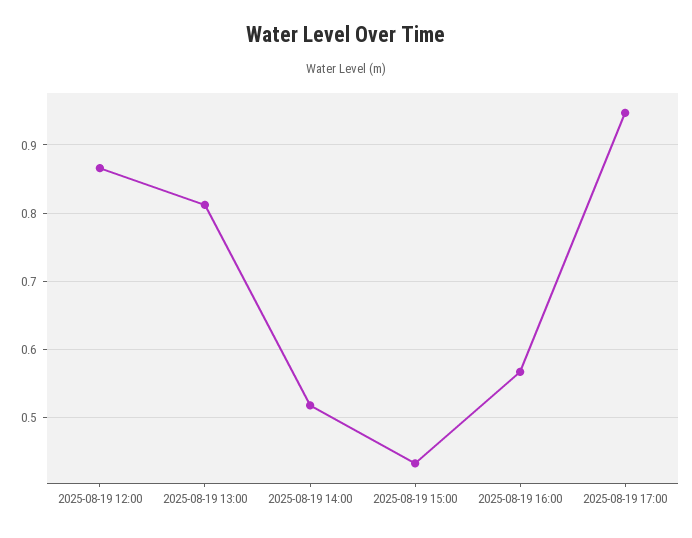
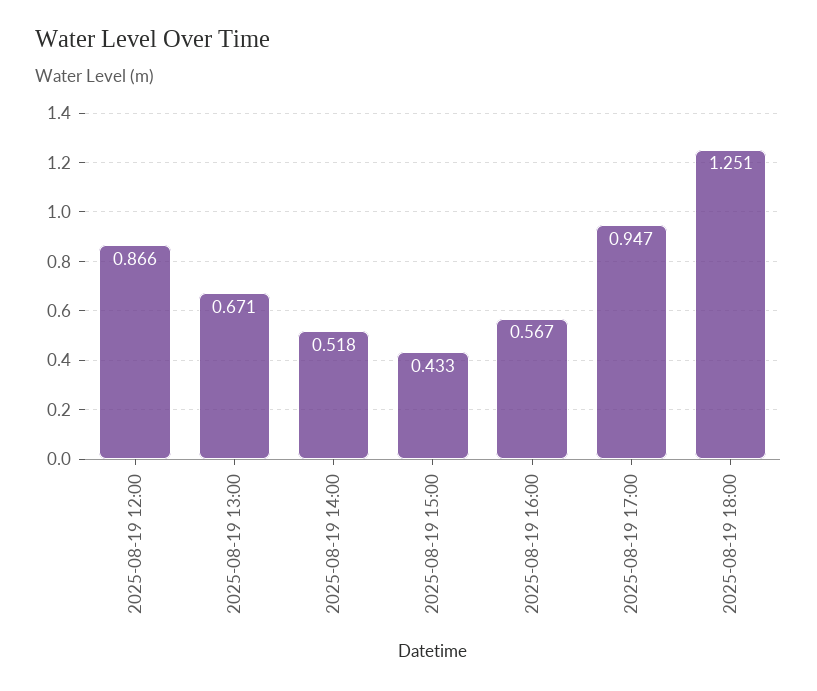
2025-08-19 13:00: 0.81 -> 0.671
2025-08-19 18:00: none -> 1.251

